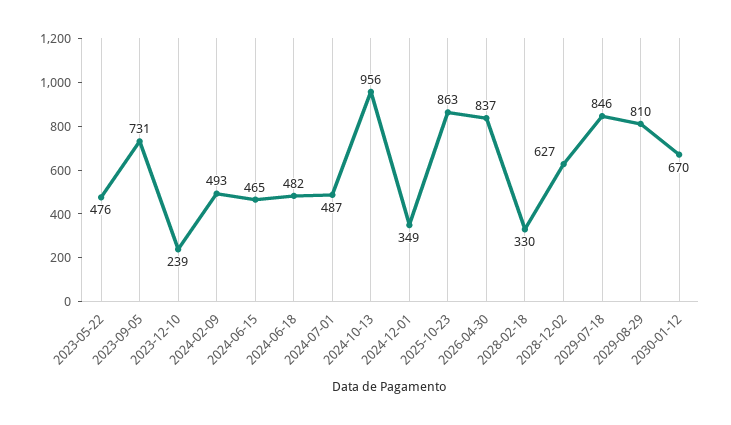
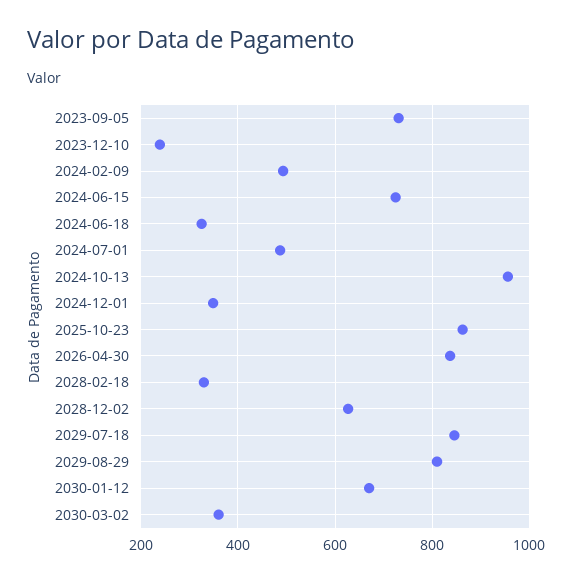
2023-05-22: 476 -> none
2024-06-15: 465 -> 720
2024-06-18: 482 -> 320
2030-03-02: none -> 360

